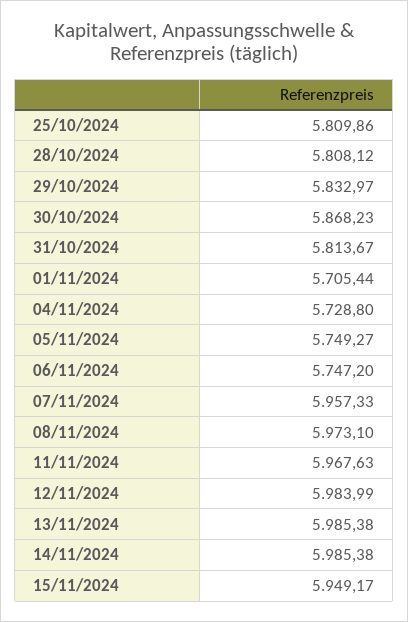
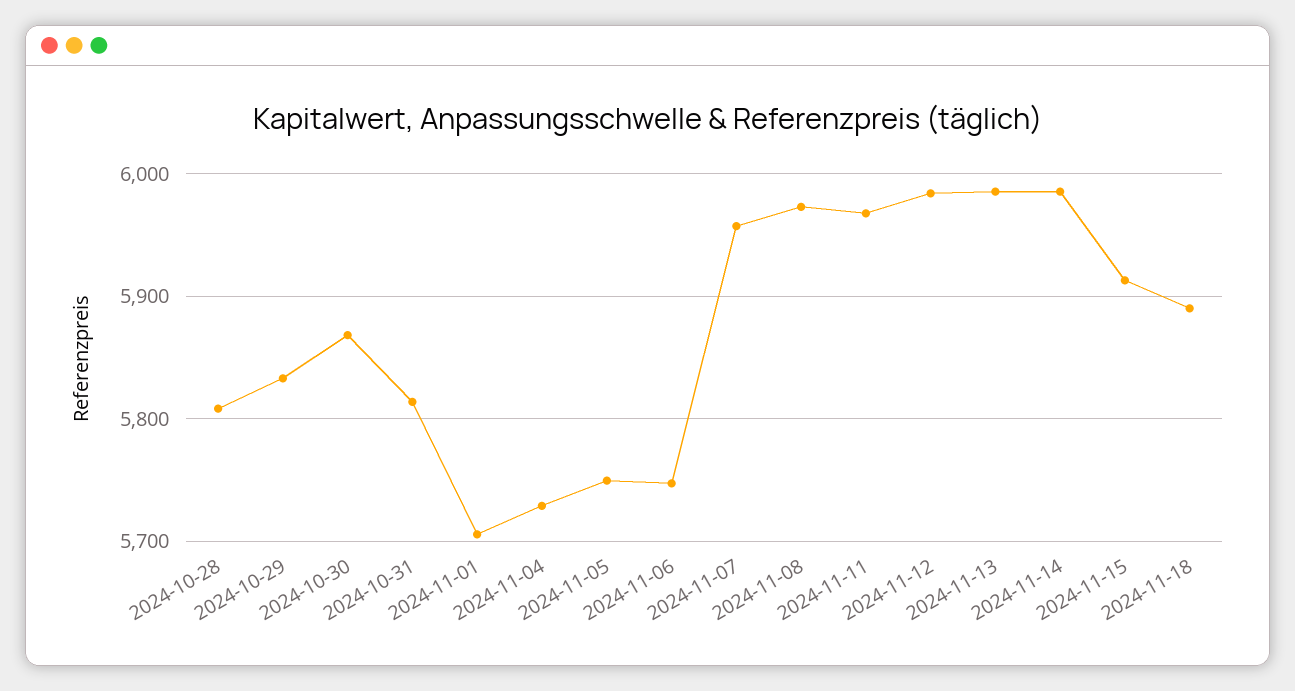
25/10/2024: 5809.86 -> none
15/11/2024: 5949.17 -> 5910
2024-11-18: none -> 5890

